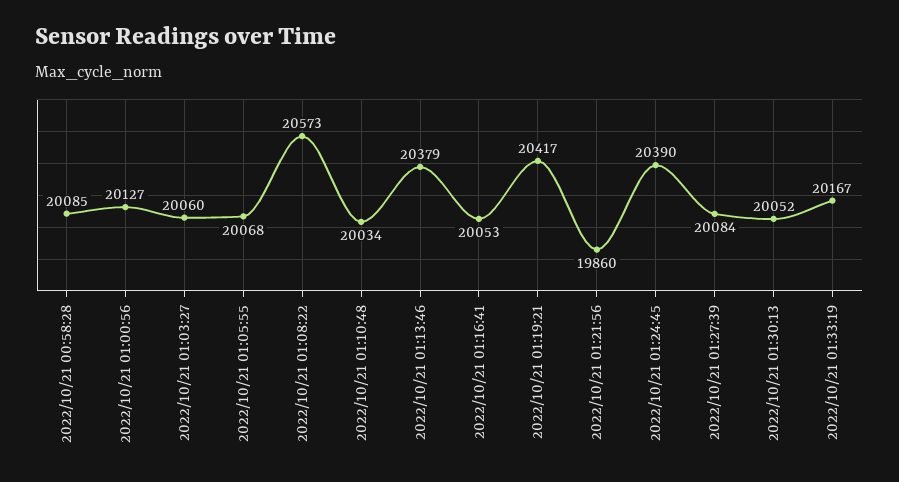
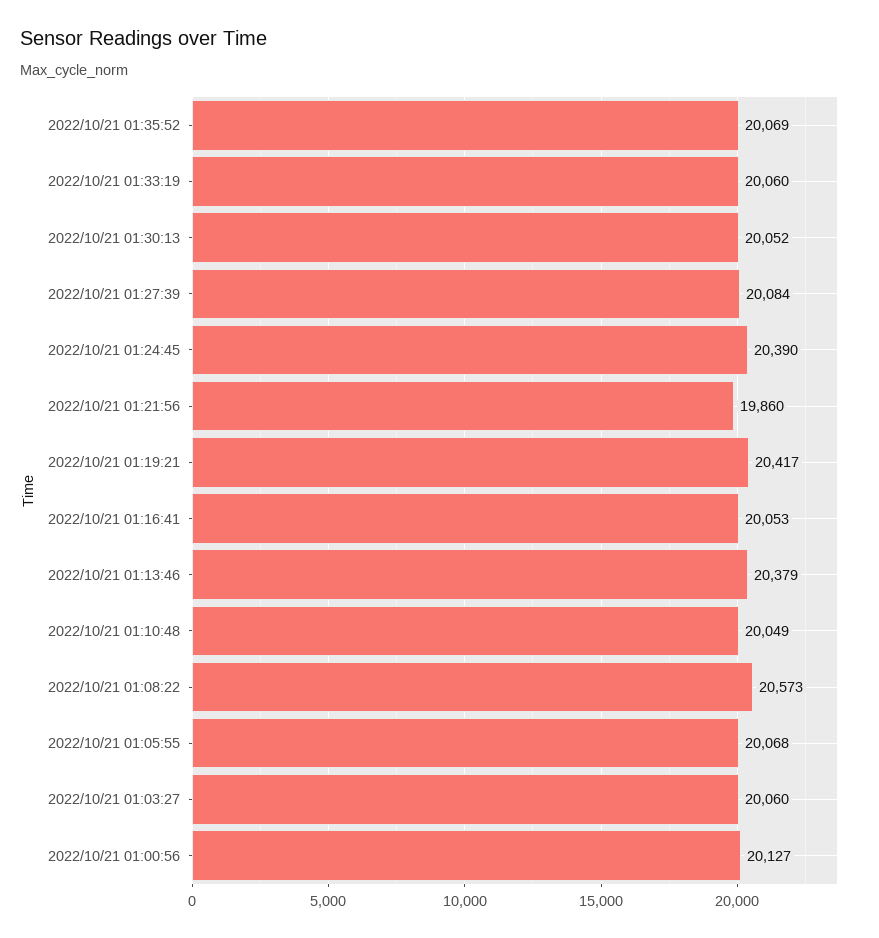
2022/10/21 00:58:28: 20085 -> none
2022/10/21 01:10:48: 20034 -> 20049
2022/10/21 01:33:19: 20167 -> 20060
2022/10/21 01:35:52: none -> 20069

